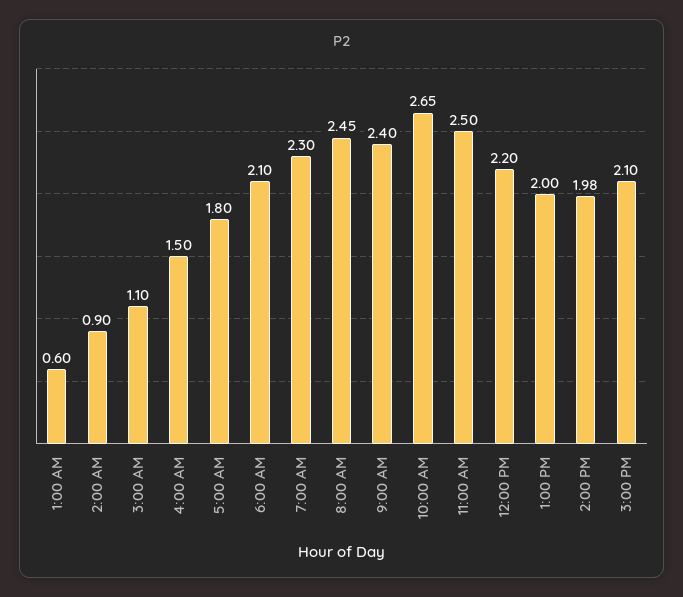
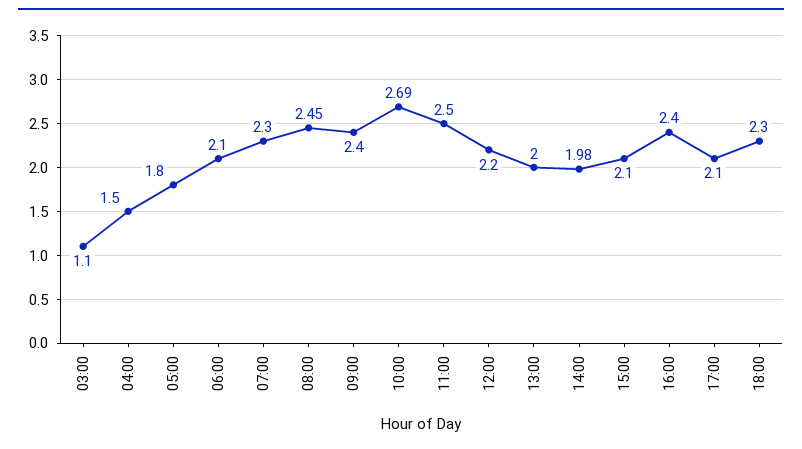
1:00 AM: 0.6 -> none
2:00 AM: 0.9 -> none
10:00 AM: 2.65 -> 2.69
16:00: none -> 2.4
17:00: none -> 2.1
18:00: none -> 2.3

